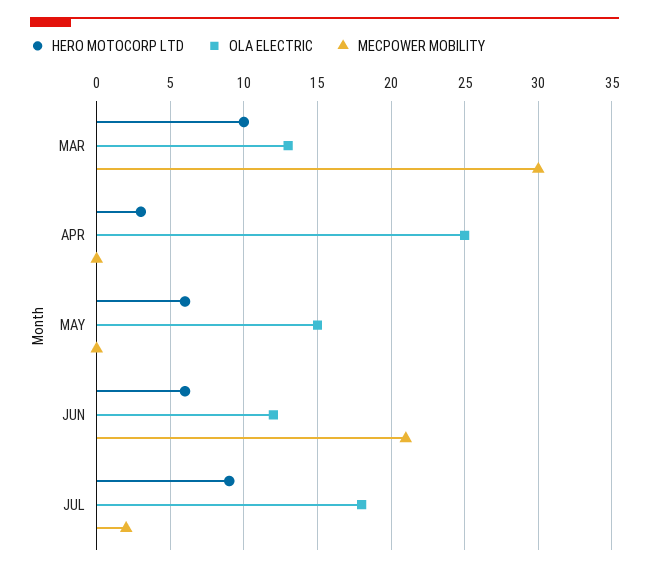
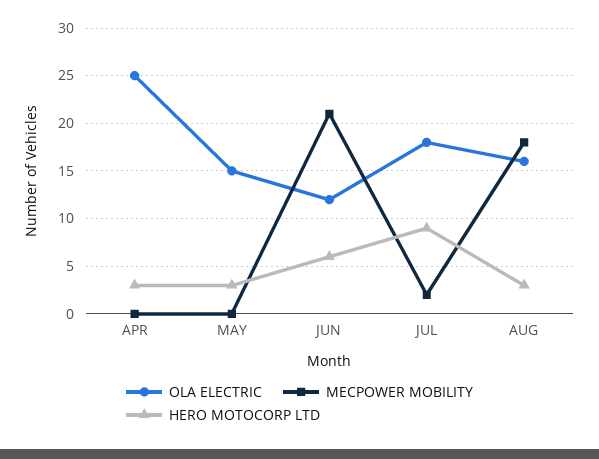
HERO MOTOCORP LTD, MAR: 10 -> none
OLA ELECTRIC, MAR: 13 -> none
MECPOWER MOBILITY, MAR: 30 -> none
HERO MOTOCORP LTD, MAY: 6 -> 3
OLA ELECTRIC, AUG: none -> 16
MECPOWER MOBILITY, AUG: none -> 18
HERO MOTOCORP LTD, AUG: none -> 3

